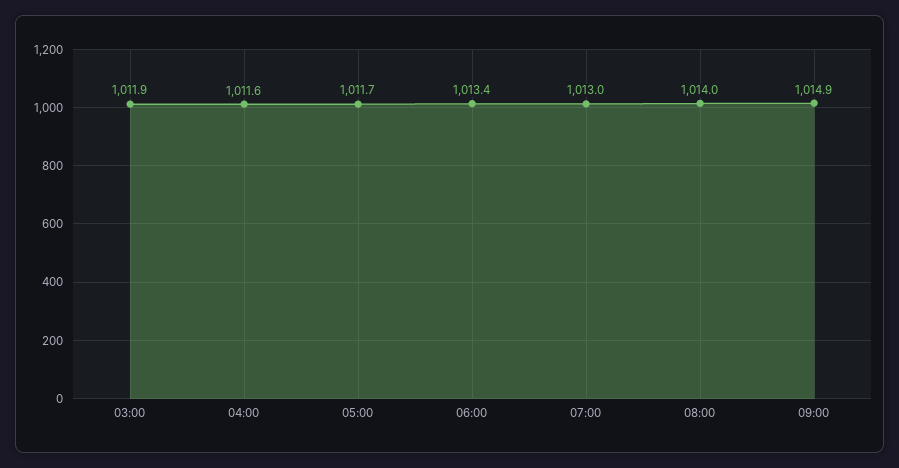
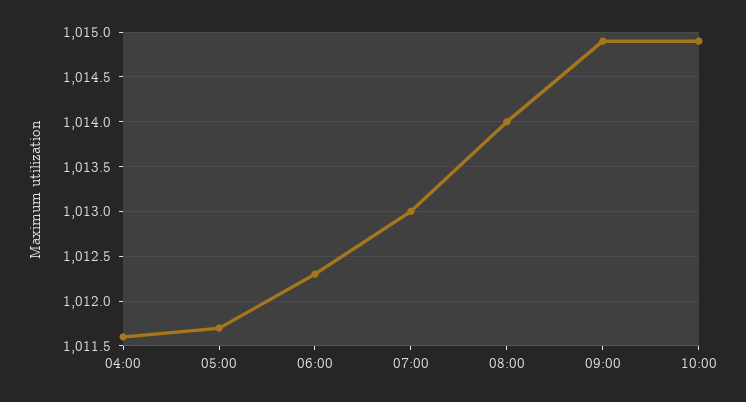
03:00: 1011.9 -> none
06:00: 1013.4 -> 1012.3
10:00: none -> 1014.9

